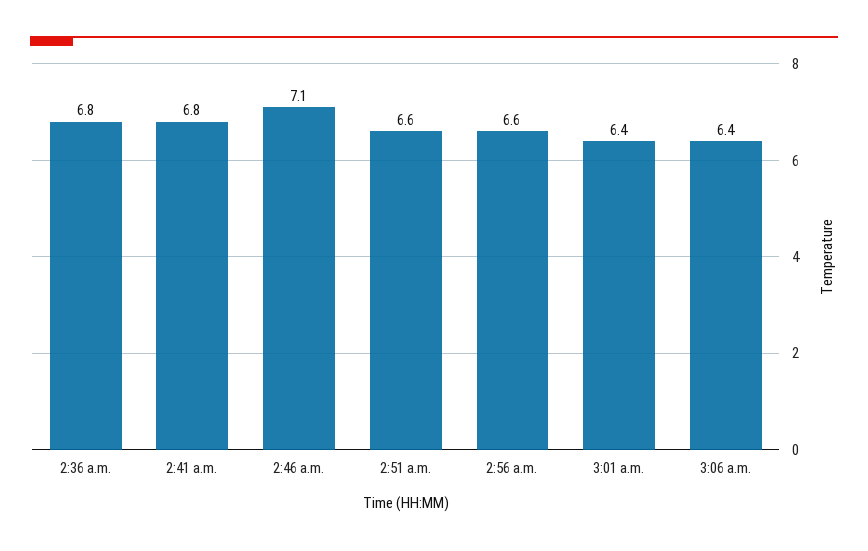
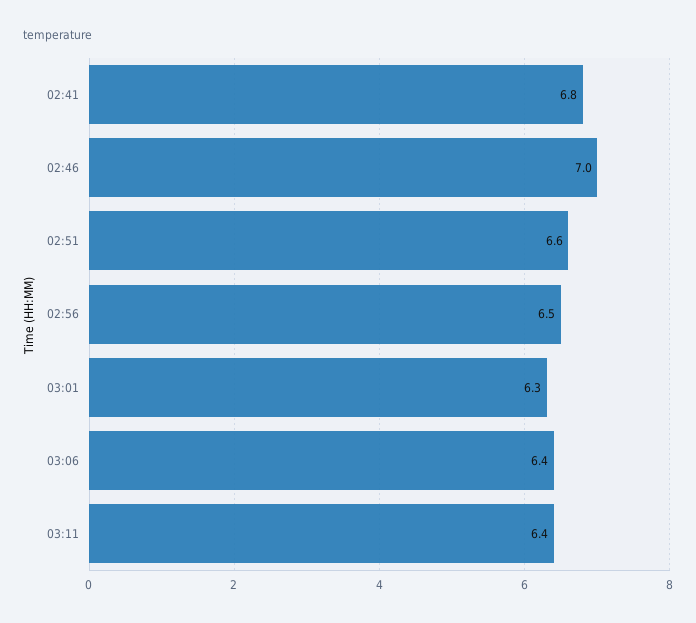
2:36 a.m.: 6.8 -> none
2:46 a.m.: 7.1 -> 7
2:56 a.m.: 6.6 -> 6.5
3:01 a.m.: 6.4 -> 6.3
03:11: none -> 6.4

